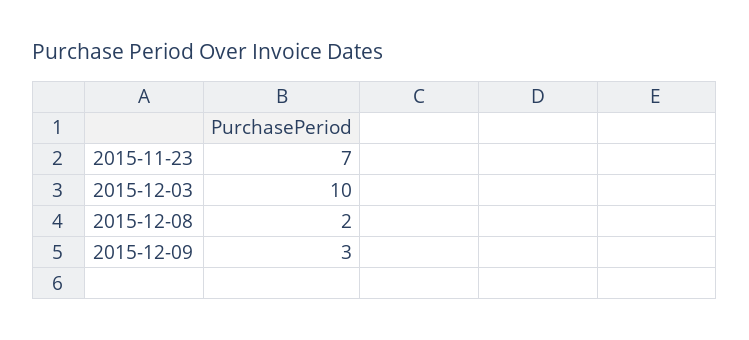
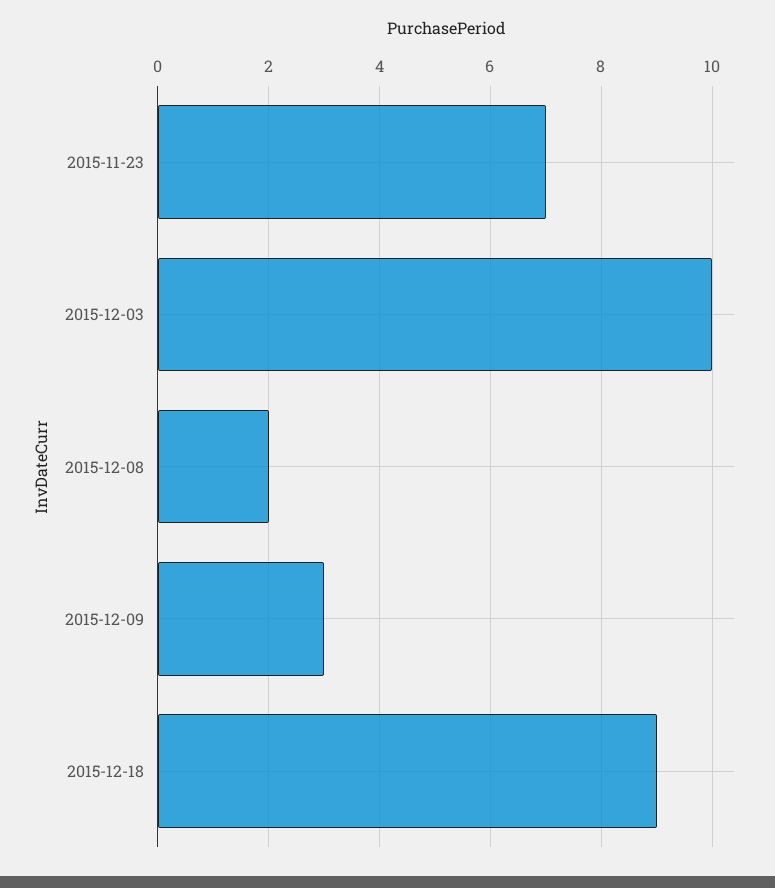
2015-12-18: none -> 9

